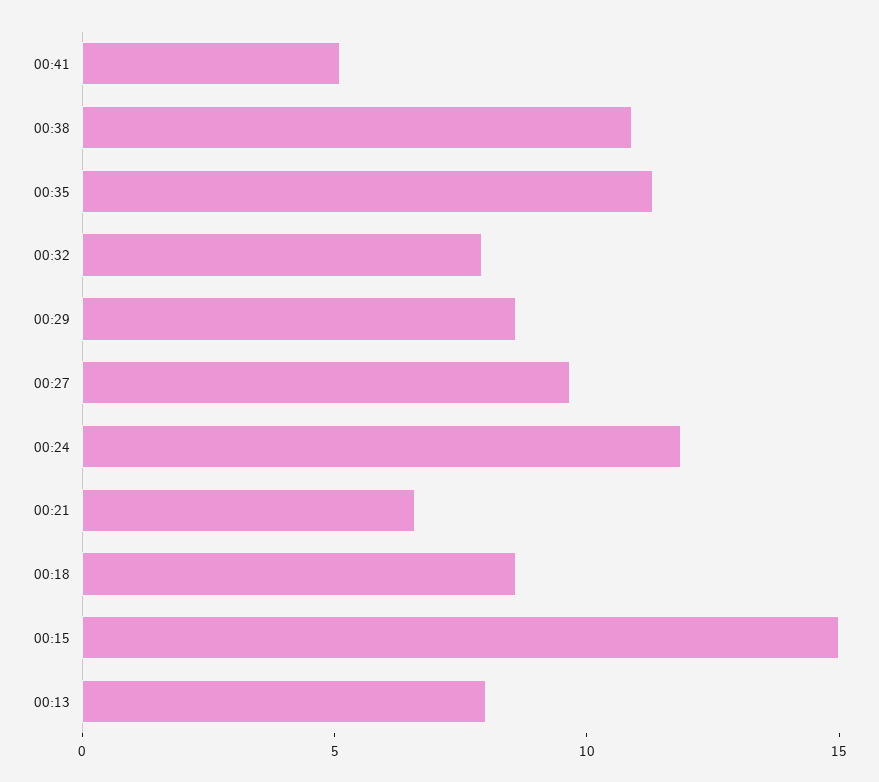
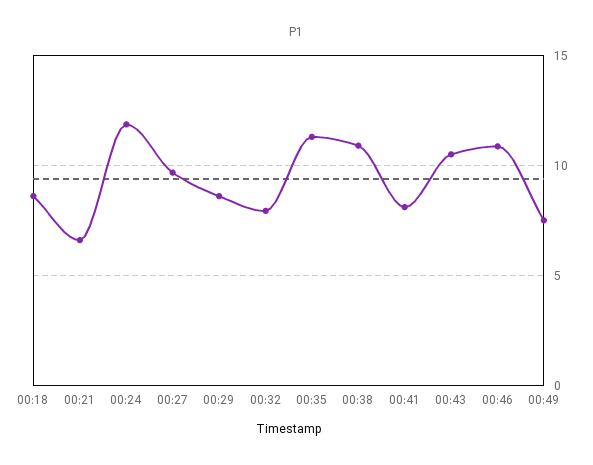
00:41: 5 -> 8
00:15: 15 -> none
00:13: 8 -> none
00:43: none -> 10.5
00:46: none -> 11
00:49: none -> 7.5

